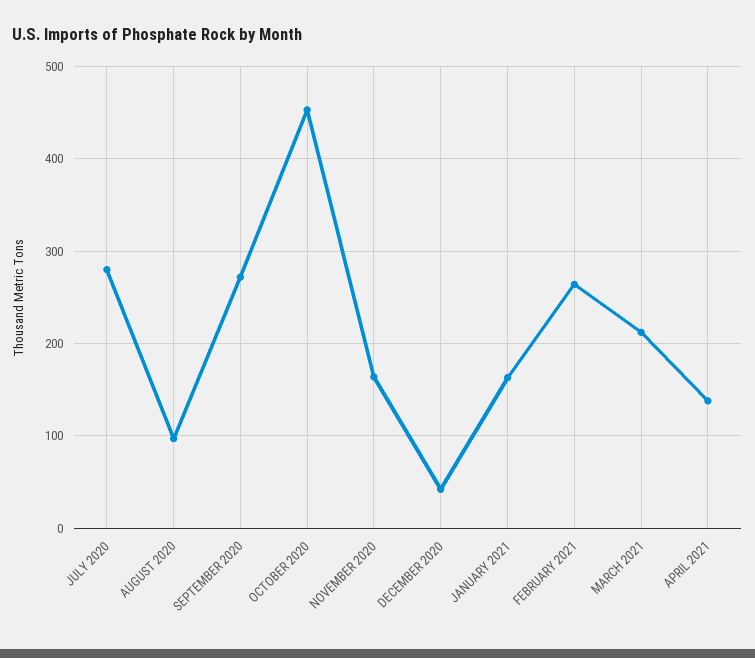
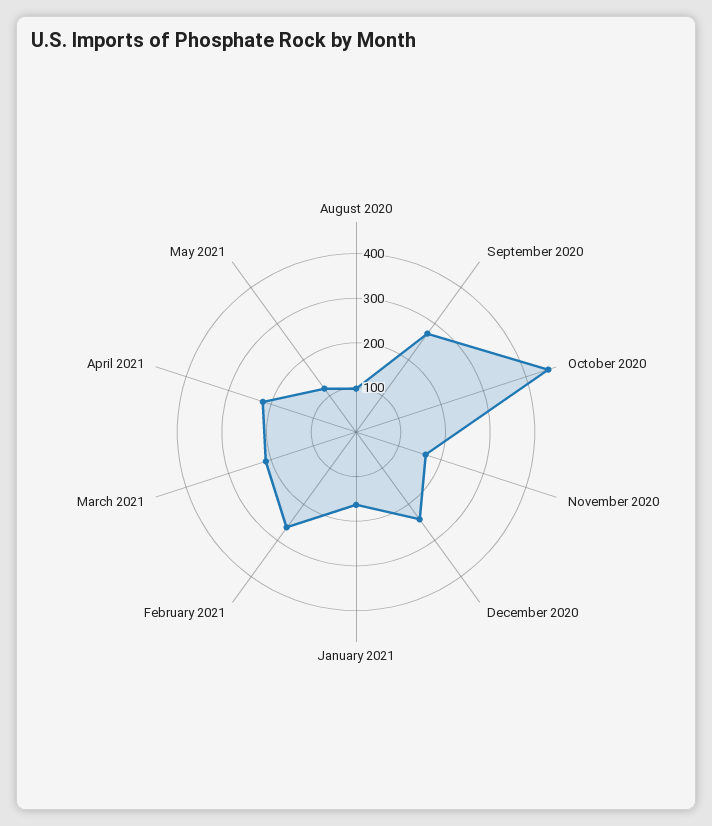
JULY 2020: 280 -> none
DECEMBER 2020: 40 -> 240
APRIL 2021: 140 -> 220
May 2021: none -> 120

